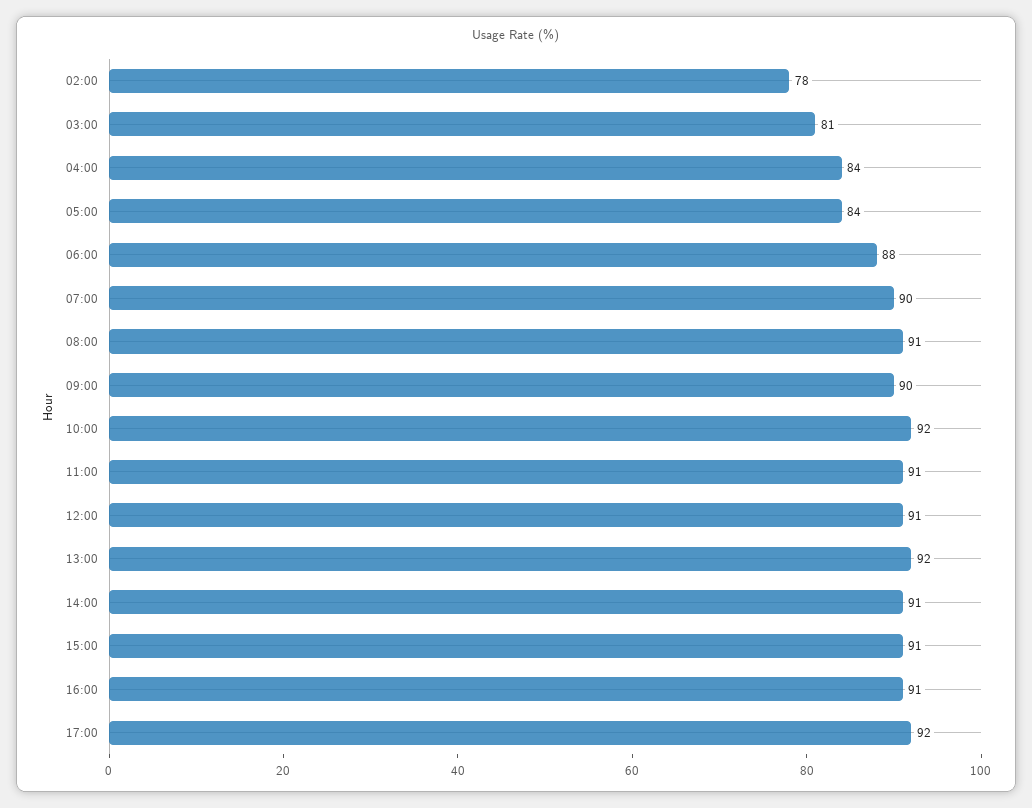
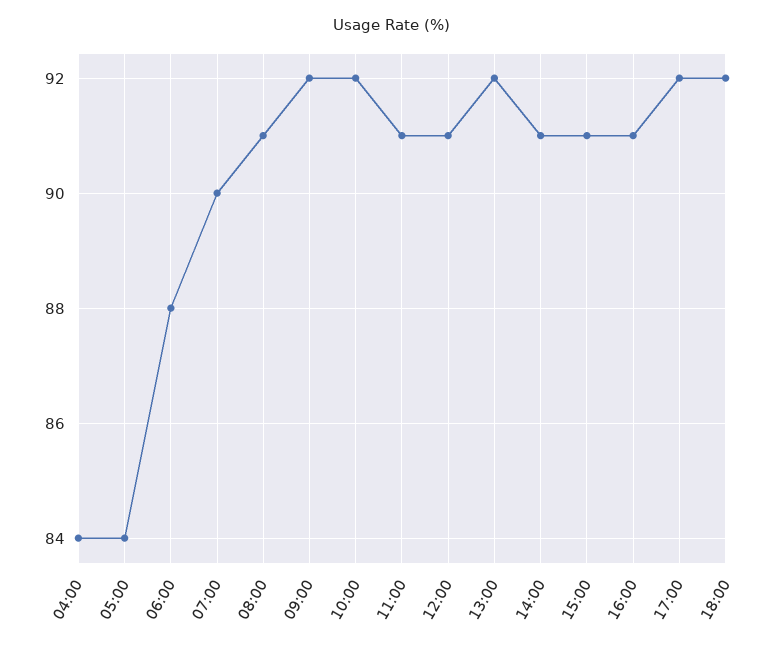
02:00: 78 -> none
03:00: 81 -> none
09:00: 90 -> 92
18:00: none -> 92

